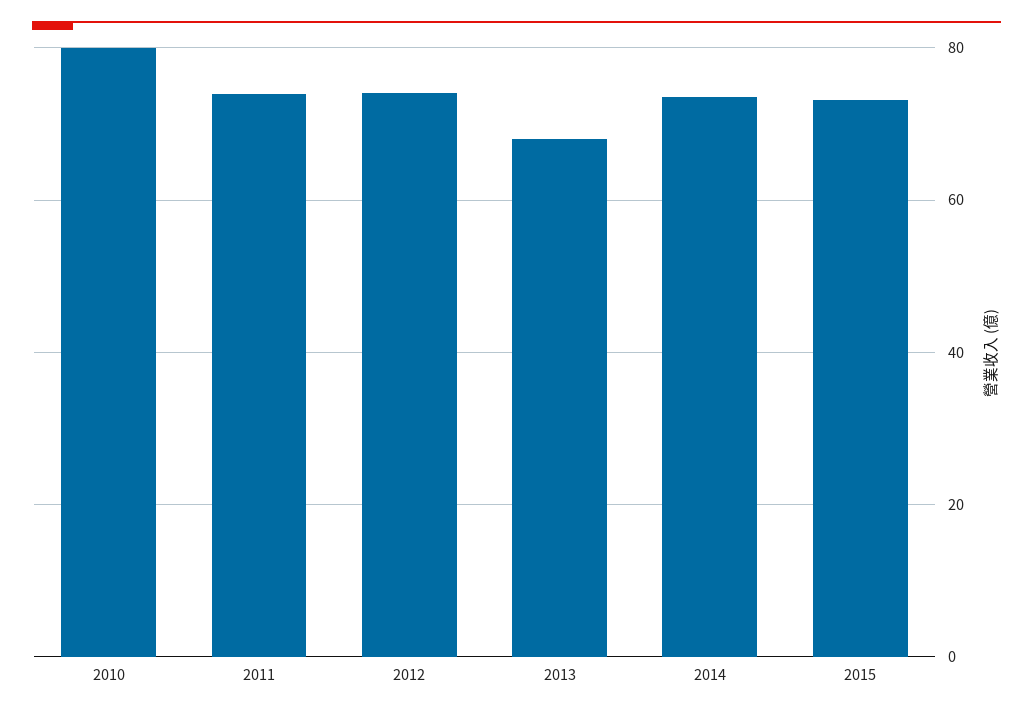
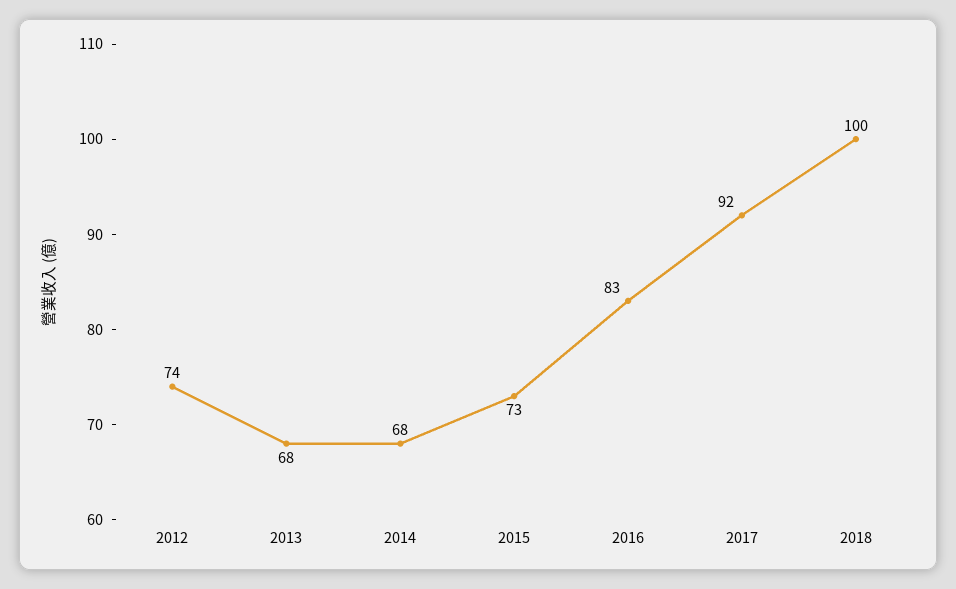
2010: 80 -> none
2011: 74 -> none
2014: 74 -> 68
2016: none -> 83
2017: none -> 92
2018: none -> 100

